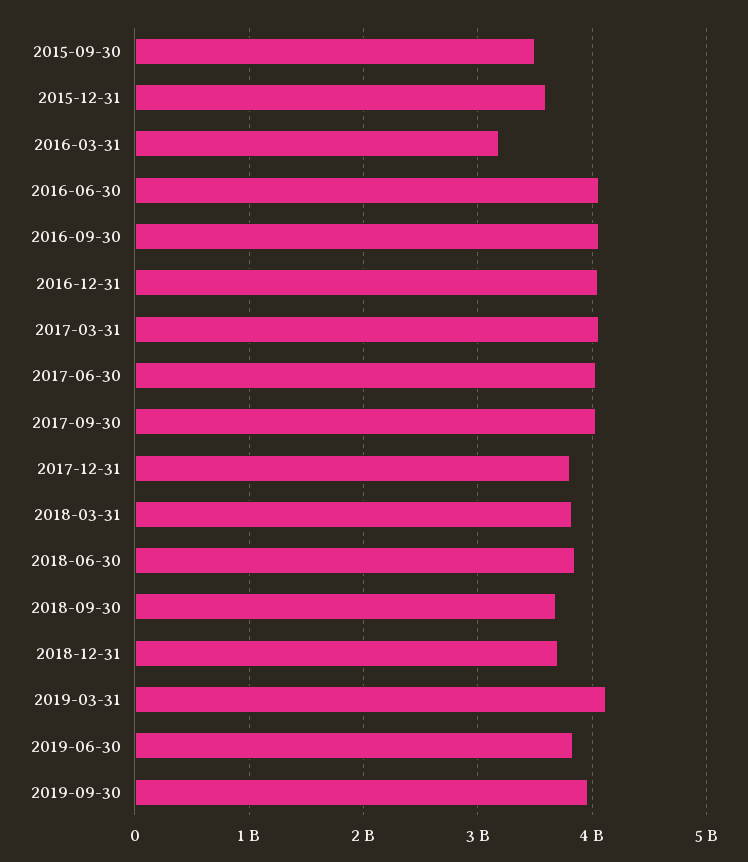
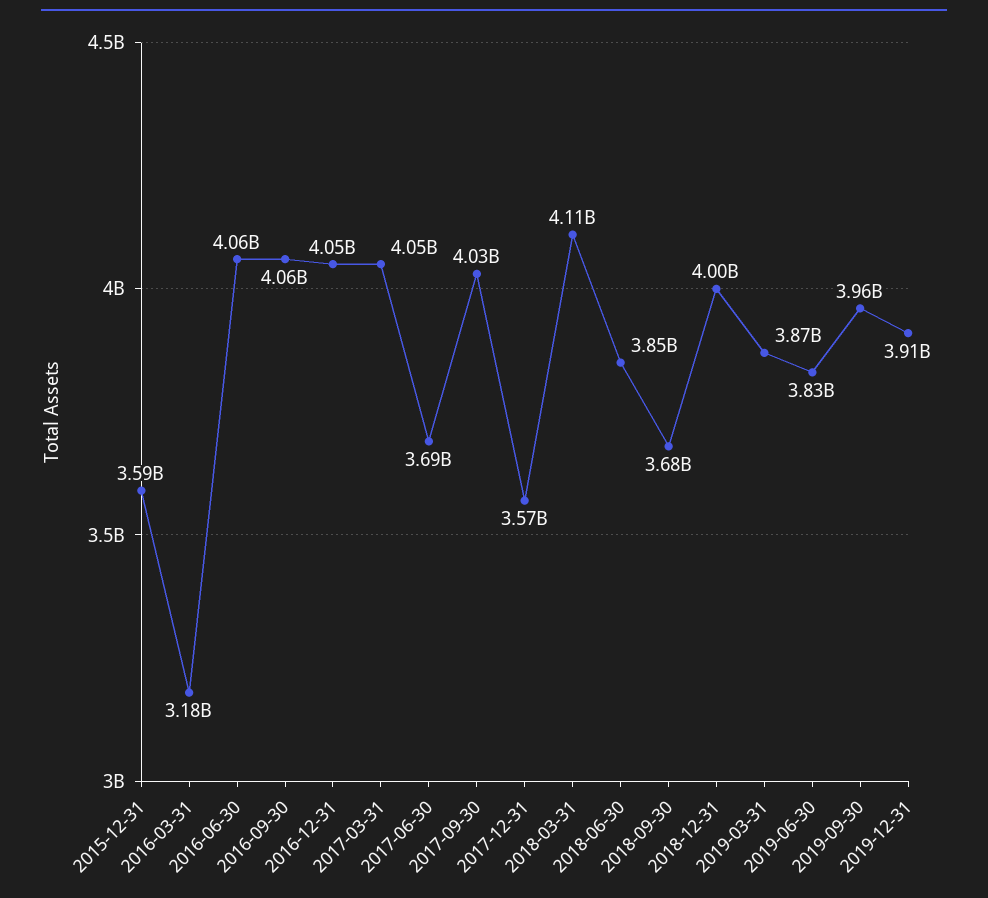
2015-09-30: 3500000000 -> none
2017-06-30: 4000000000 -> 3690000000
2017-12-31: 3800000000 -> 3570000000
2018-03-31: 3800000000 -> 4110000000
2018-12-31: 3700000000 -> 4000000000
2019-03-31: 4100000000 -> 3870000000
2019-12-31: none -> 3910000000

